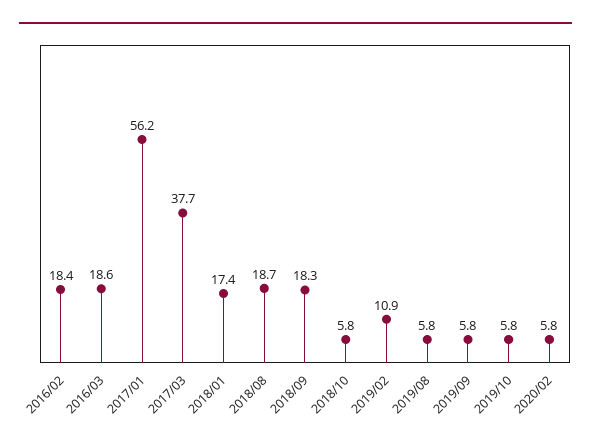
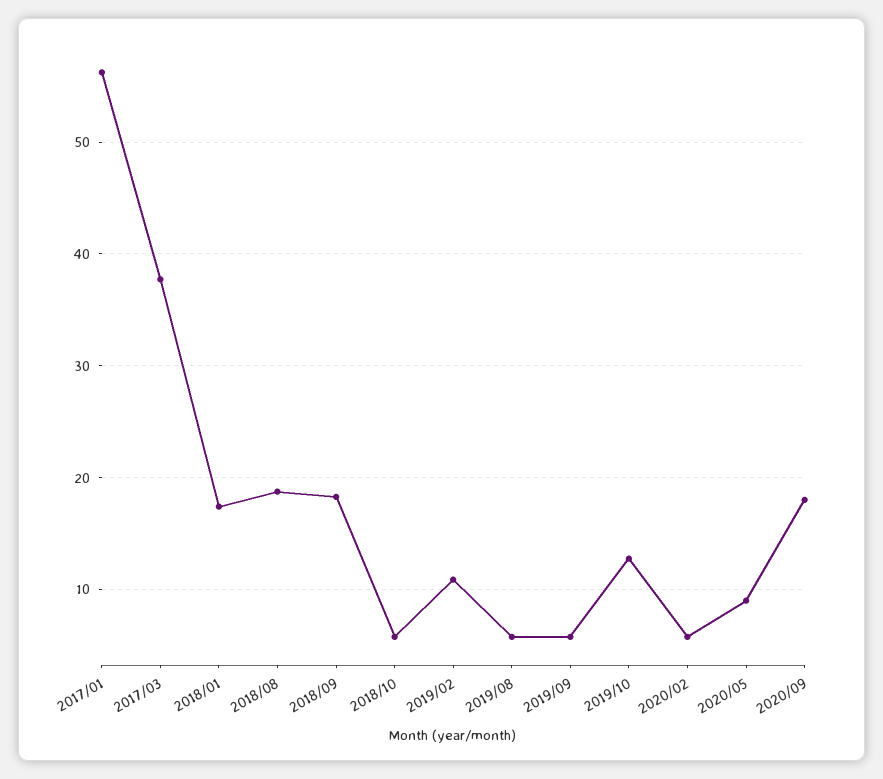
2016/02: 18.4 -> none
2016/03: 18.6 -> none
2019/10: 5.8 -> 13
2020/05: none -> 9
2020/09: none -> 18

